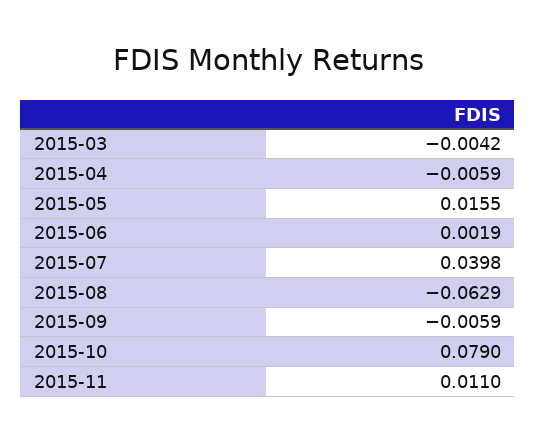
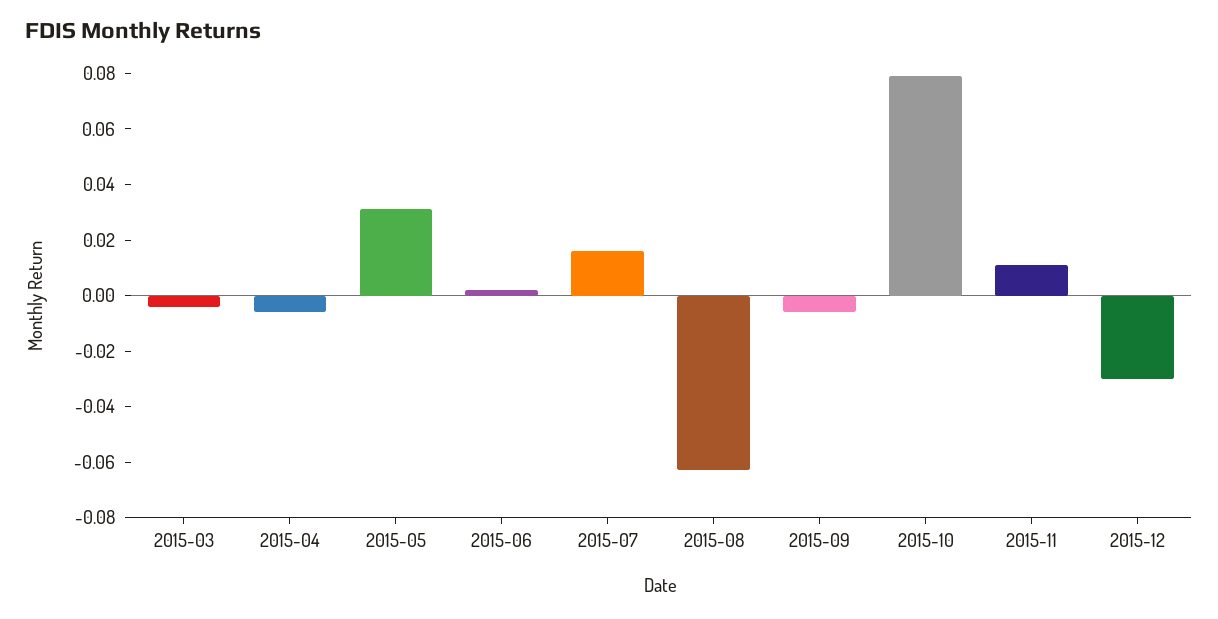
2015-05: 0.0155 -> 0.03
2015-07: 0.0398 -> 0.015
2015-12: none -> -0.03

